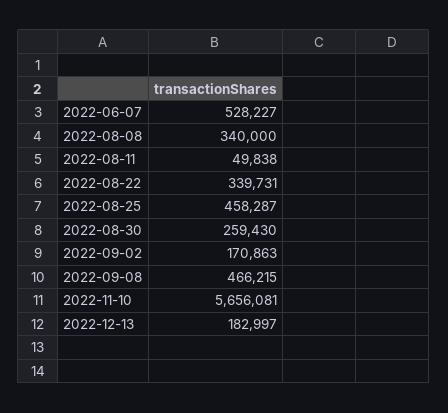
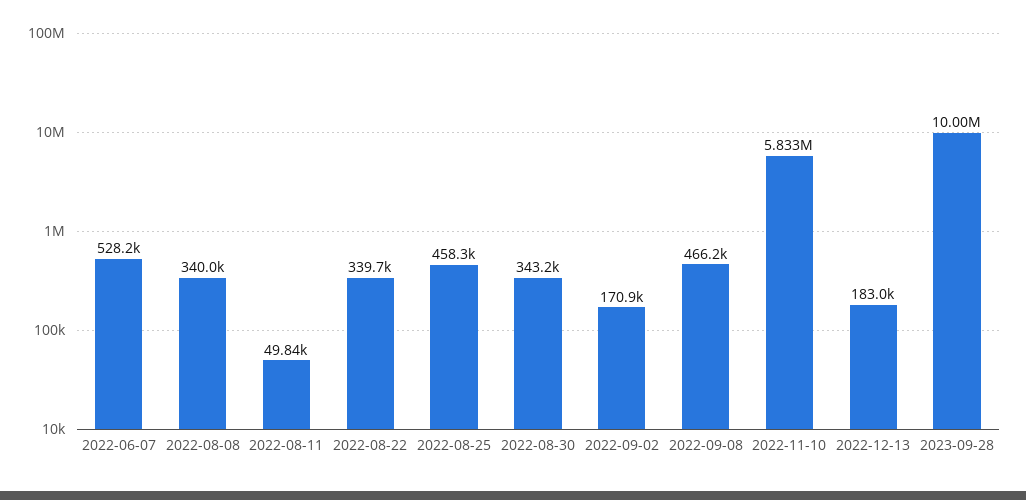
2022-08-30: 259430 -> 343200
2022-11-10: 5656081 -> 5833000
2023-09-28: none -> 10000000

